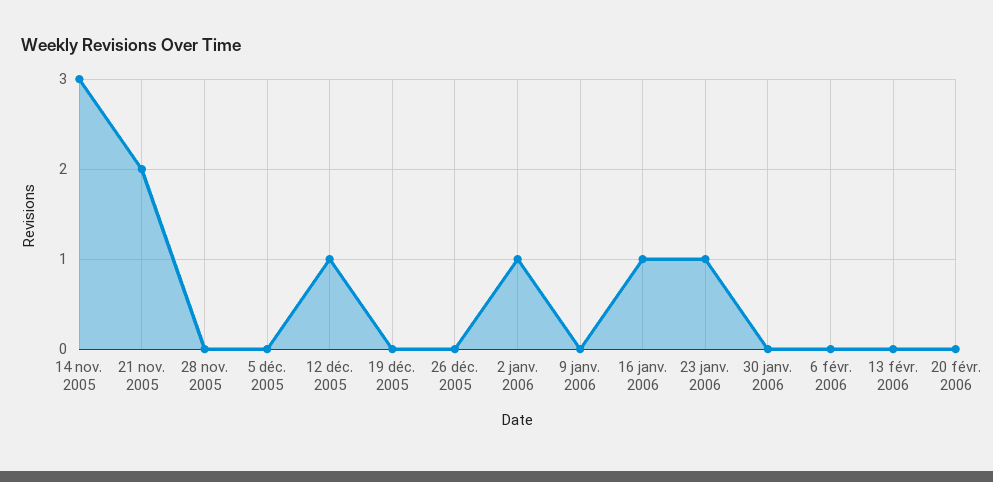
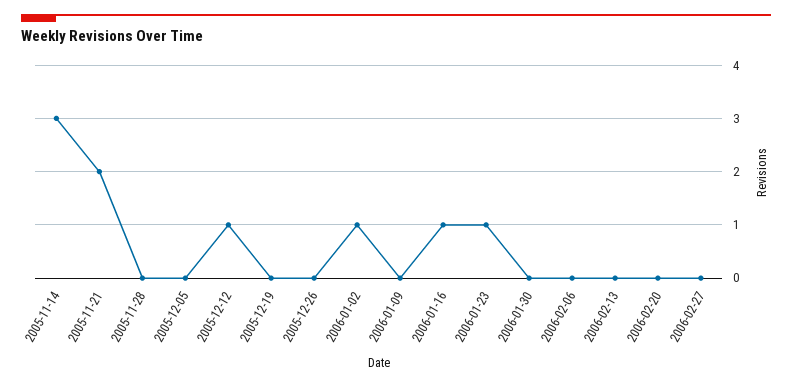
2006-02-27: none -> 0

